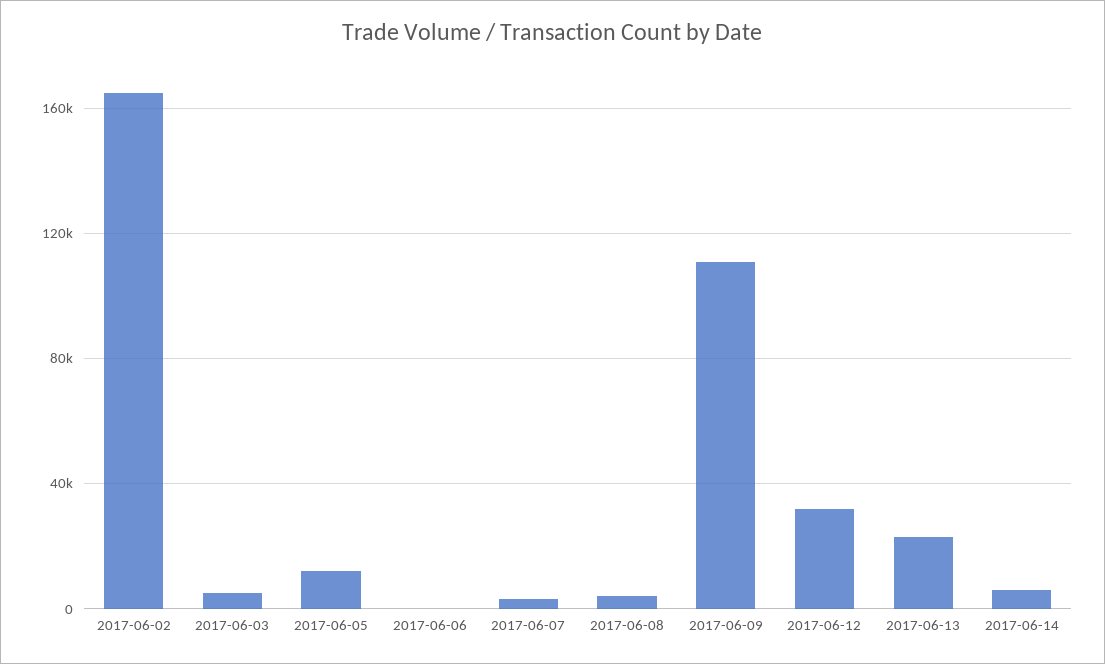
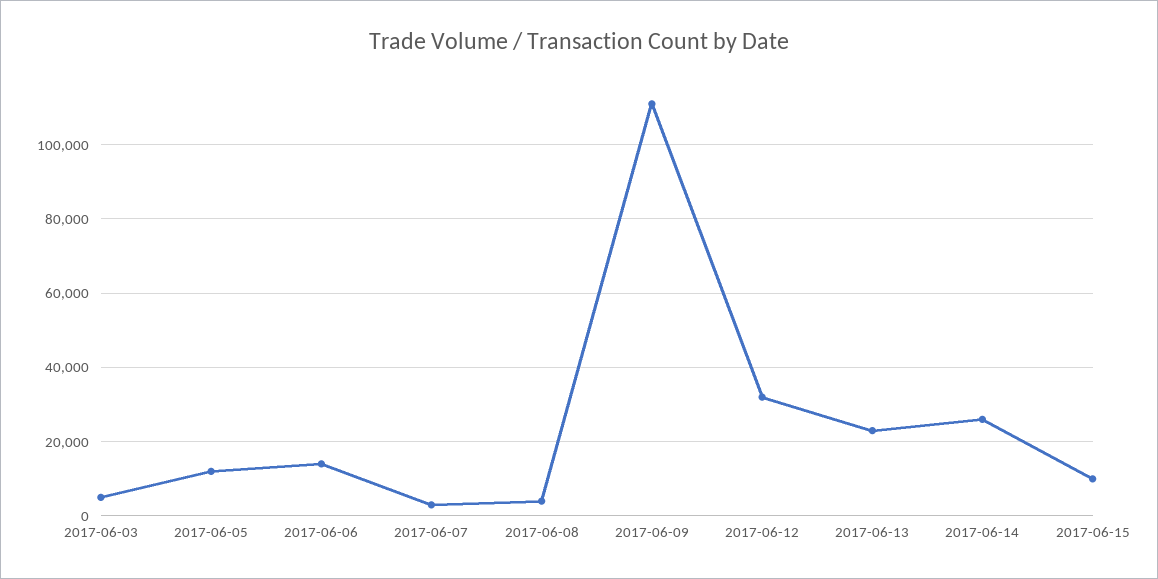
2017-06-02: 165000 -> none
2017-06-06: 0 -> 14000
2017-06-14: 5000 -> 26000
2017-06-15: none -> 10000

